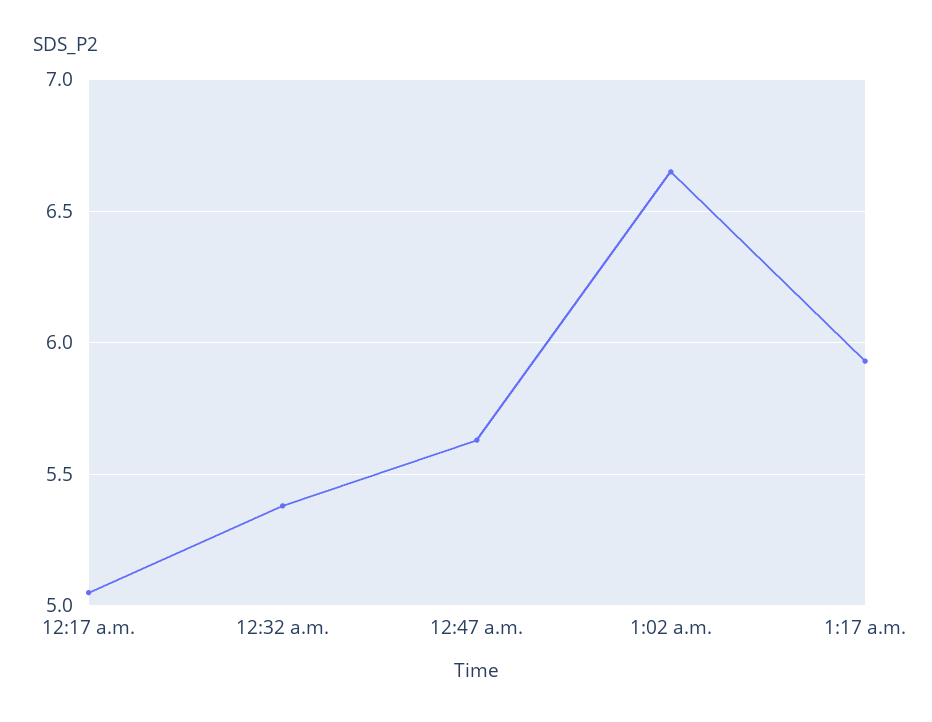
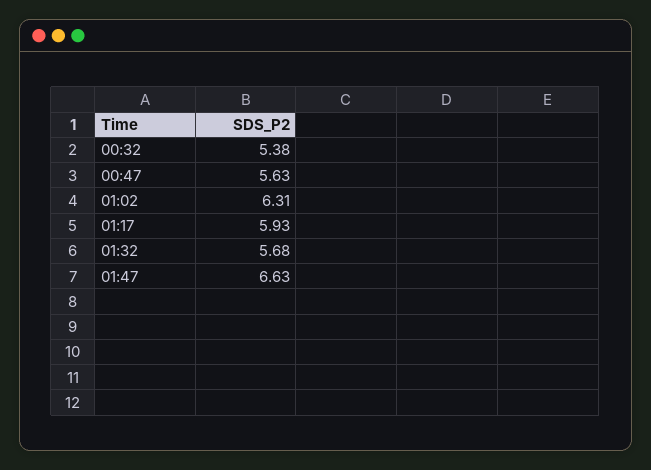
12:17 a.m.: 5.05 -> none
1:02 a.m.: 6.65 -> 6.31
01:32: none -> 5.68
01:47: none -> 6.63

